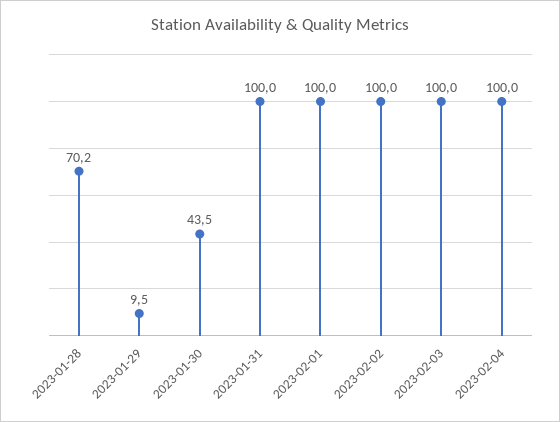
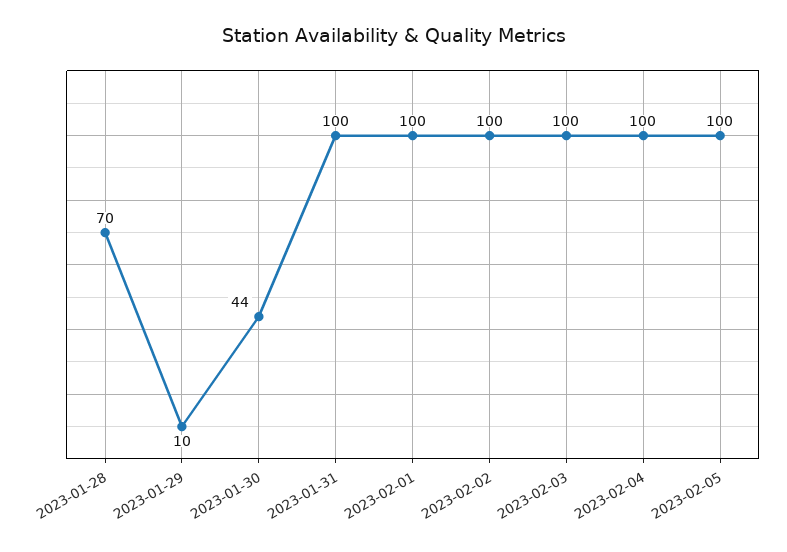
2023-02-05: none -> 100

